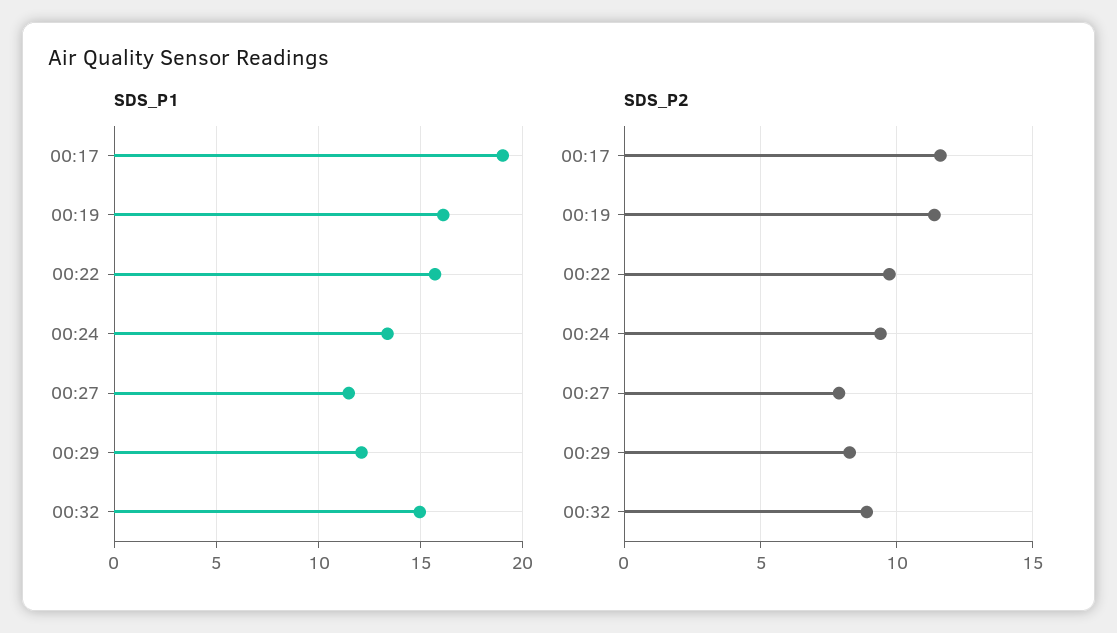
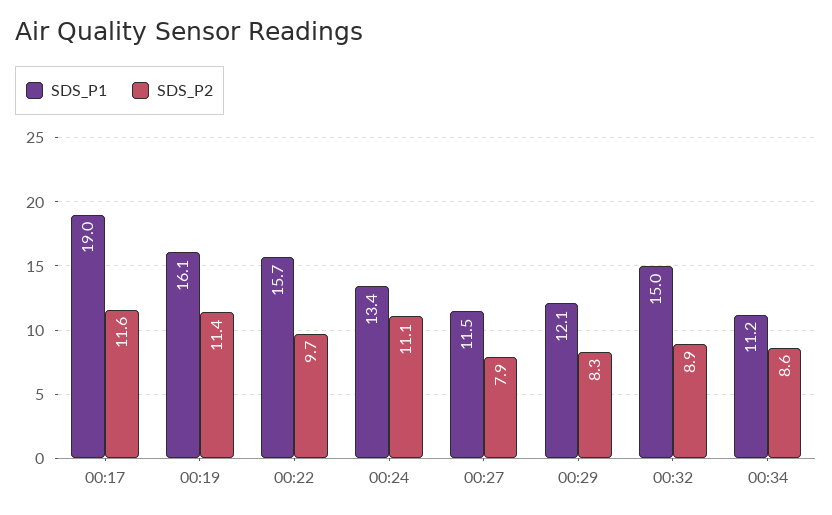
SDS_P2, 00:24: 9.5 -> 11.1
SDS_P1, 00:34: none -> 11.2
SDS_P2, 00:34: none -> 8.6

